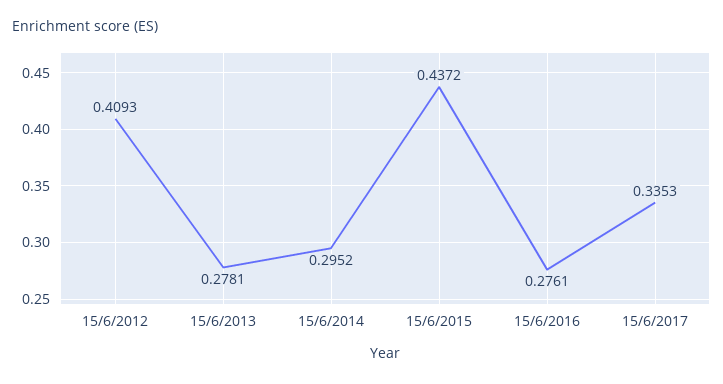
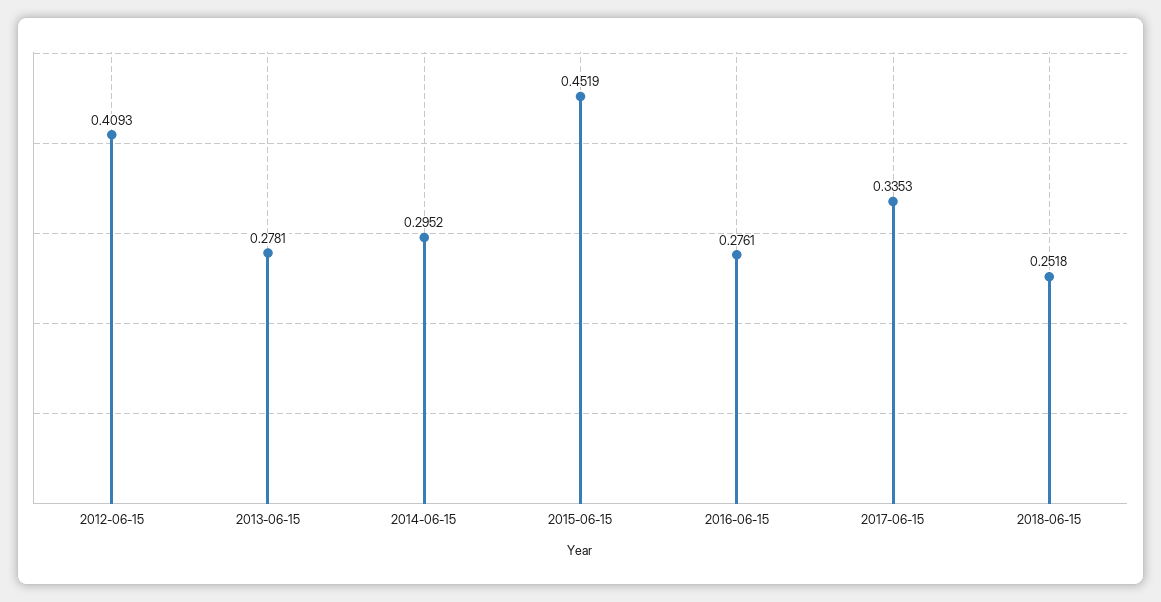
15/6/2015: 0.4372 -> 0.4519
2018-06-15: none -> 0.2518

